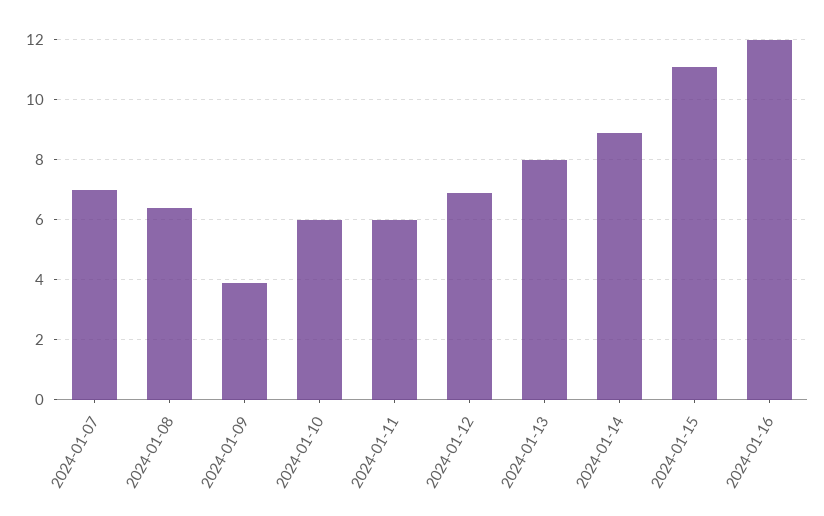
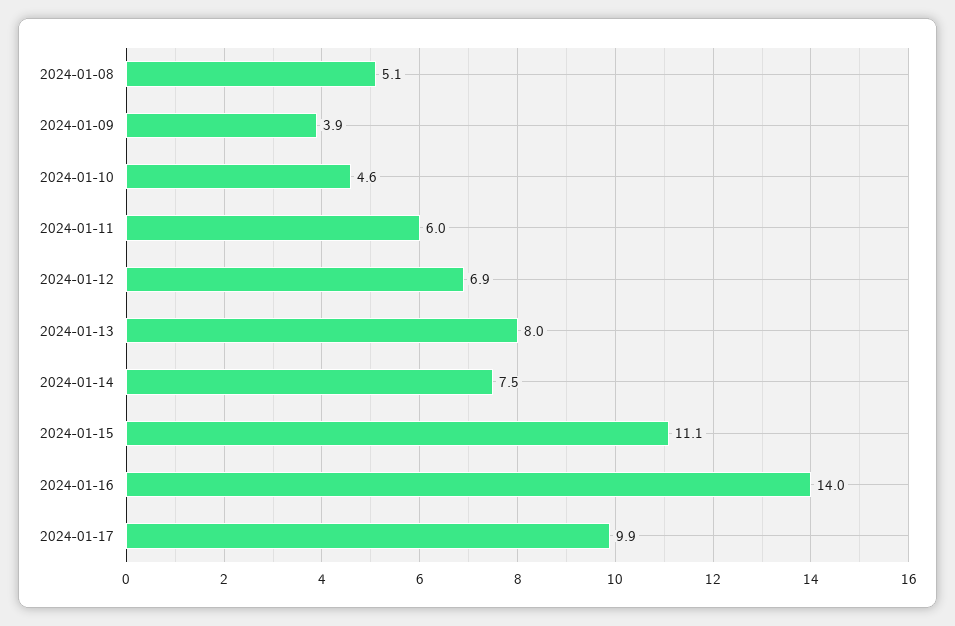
2024-01-07: 7 -> none
2024-01-08: 6.5 -> 5.1
2024-01-10: 6 -> 4.6
2024-01-14: 9 -> 7.5
2024-01-16: 12 -> 14
2024-01-17: none -> 9.9

